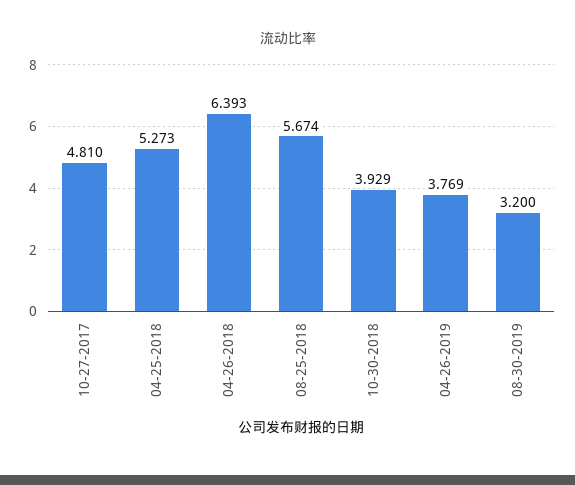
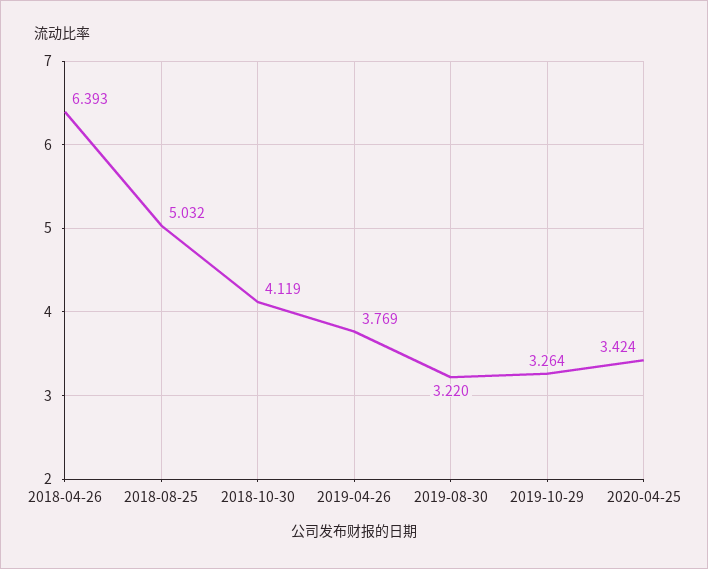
10-27-2017: 4.81 -> none
04-25-2018: 5.273 -> none
08-25-2018: 5.674 -> 5.032
10-30-2018: 3.929 -> 4.119
08-30-2019: 3.2 -> 3.22
2019-10-29: none -> 3.264
2020-04-25: none -> 3.424

